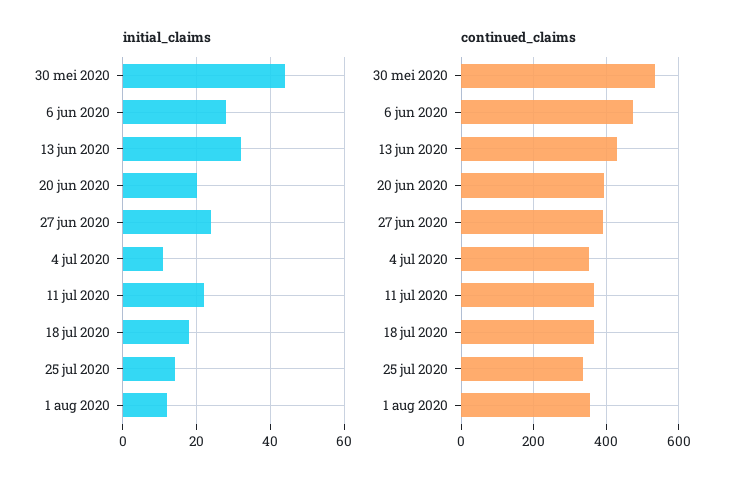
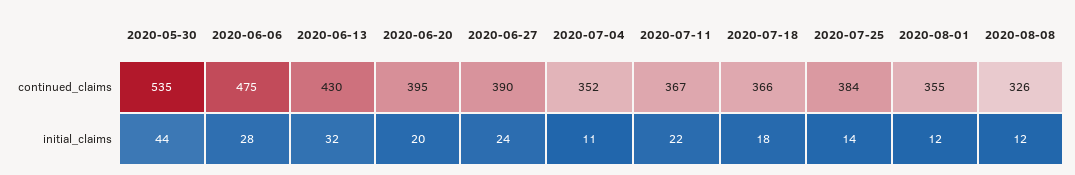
continued_claims, 25 jul 2020: 340 -> 384
continued_claims, 2020-08-08: none -> 326
initial_claims, 2020-08-08: none -> 12

